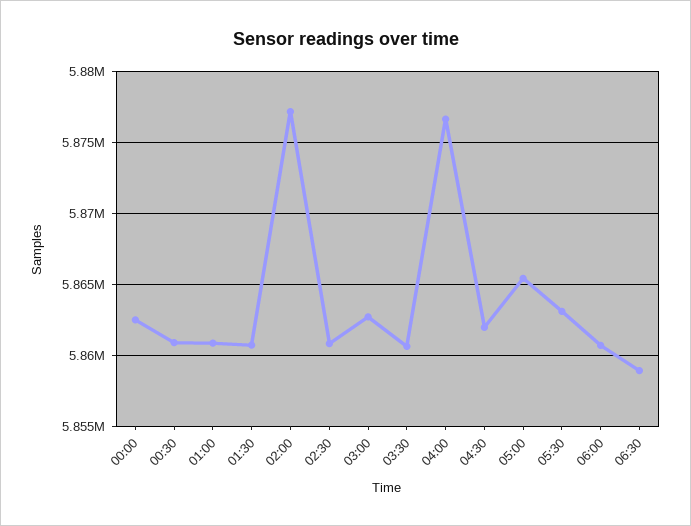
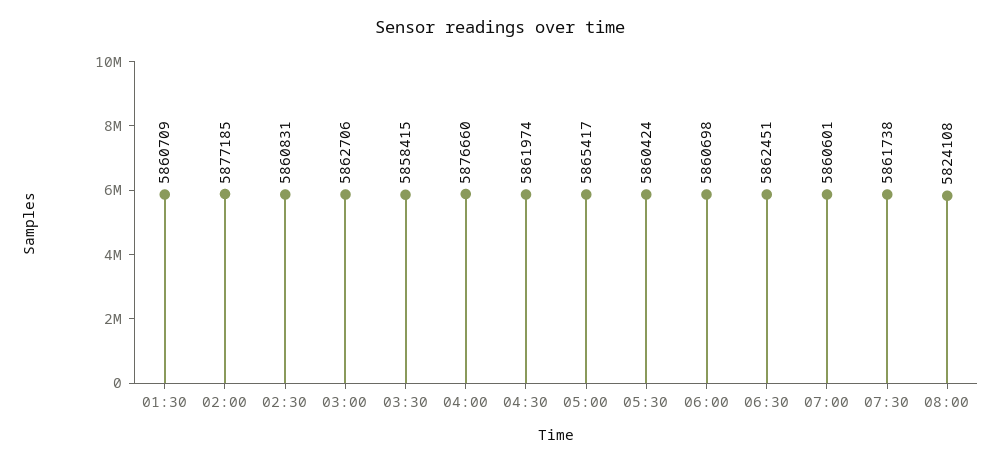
00:00: 5862500 -> none
00:30: 5861000 -> none
01:00: 5861000 -> none
03:30: 5860500 -> 5858415
05:30: 5863000 -> 5860424
06:30: 5859000 -> 5862451
07:00: none -> 5860601
07:30: none -> 5861738
08:00: none -> 5824108

